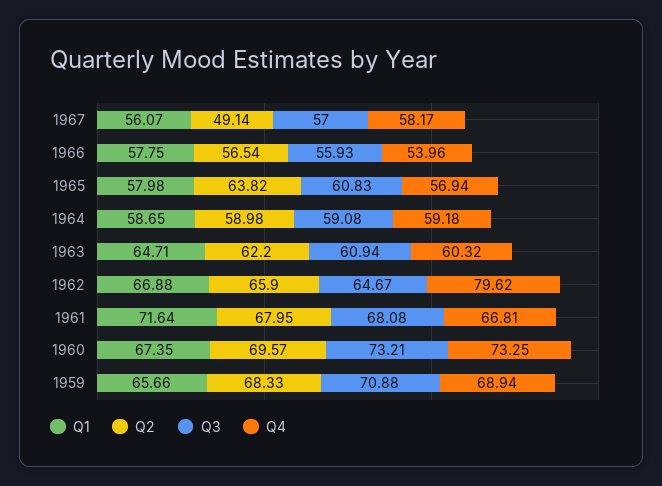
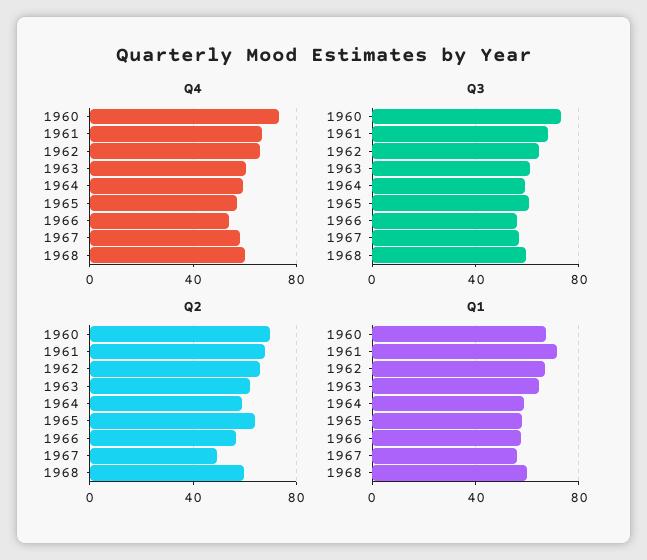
Q4, 1962: 79.62 -> 65
Q1, 1959: 65.66 -> none
Q2, 1959: 68.33 -> none
Q3, 1959: 70.88 -> none
Q4, 1959: 68.94 -> none
Q4, 1968: none -> 60
Q3, 1968: none -> 60
Q2, 1968: none -> 60
Q1, 1968: none -> 60

